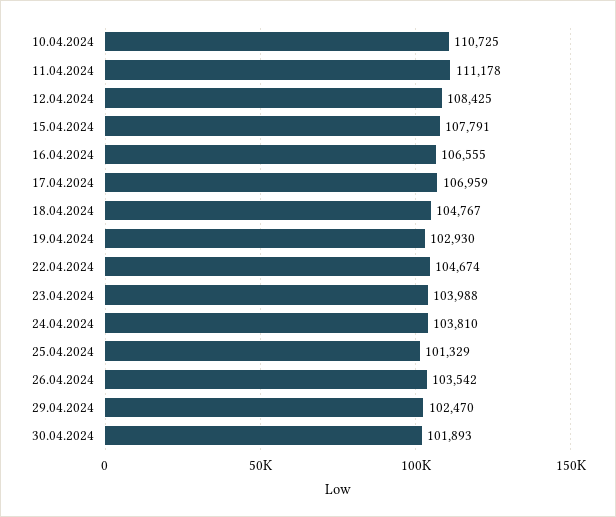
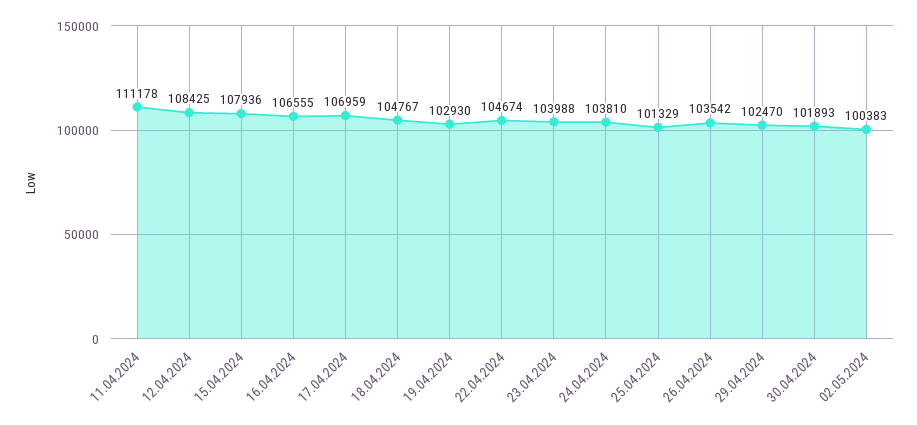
10.04.2024: 110725 -> none
15.04.2024: 107791 -> 107936
02.05.2024: none -> 100383

